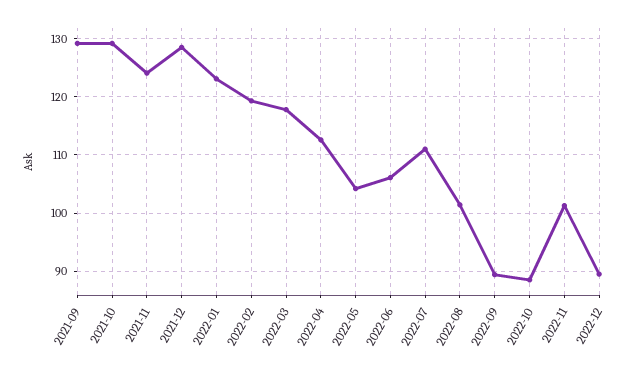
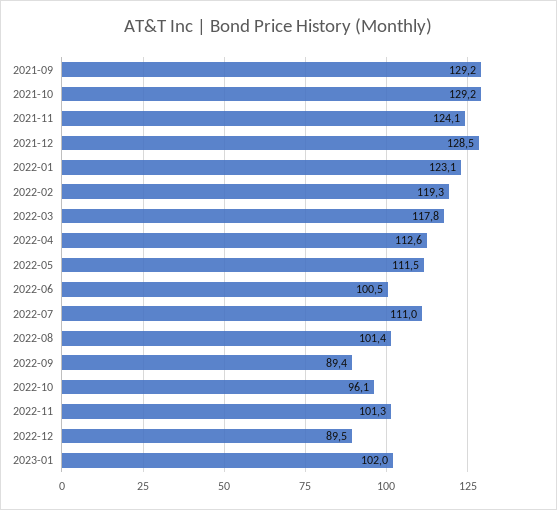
2022-05: 104 -> 111.5
2022-06: 106 -> 100.5
2022-10: 88 -> 96.1
2023-01: none -> 102

